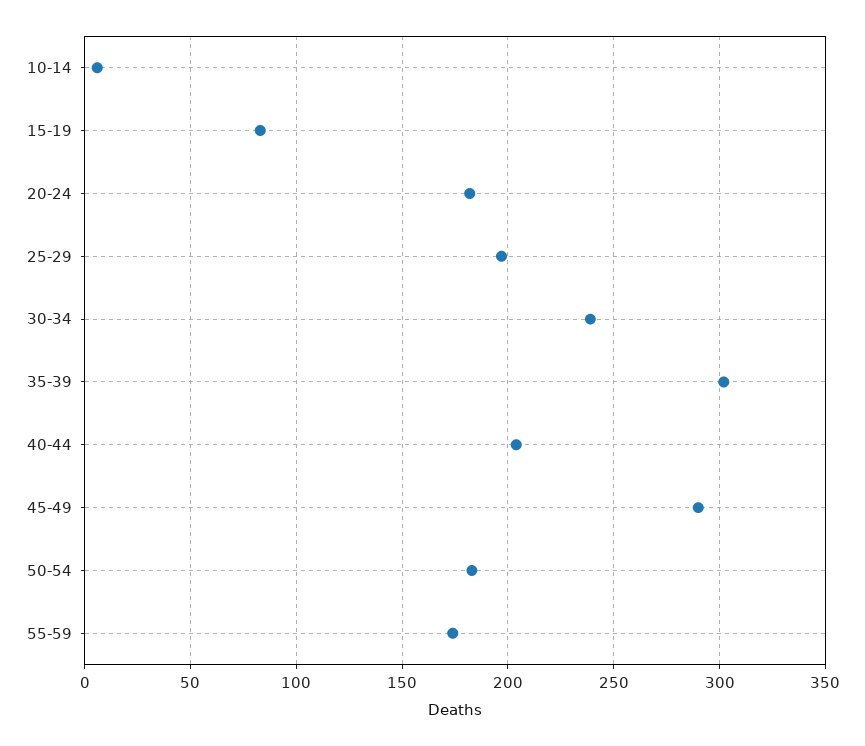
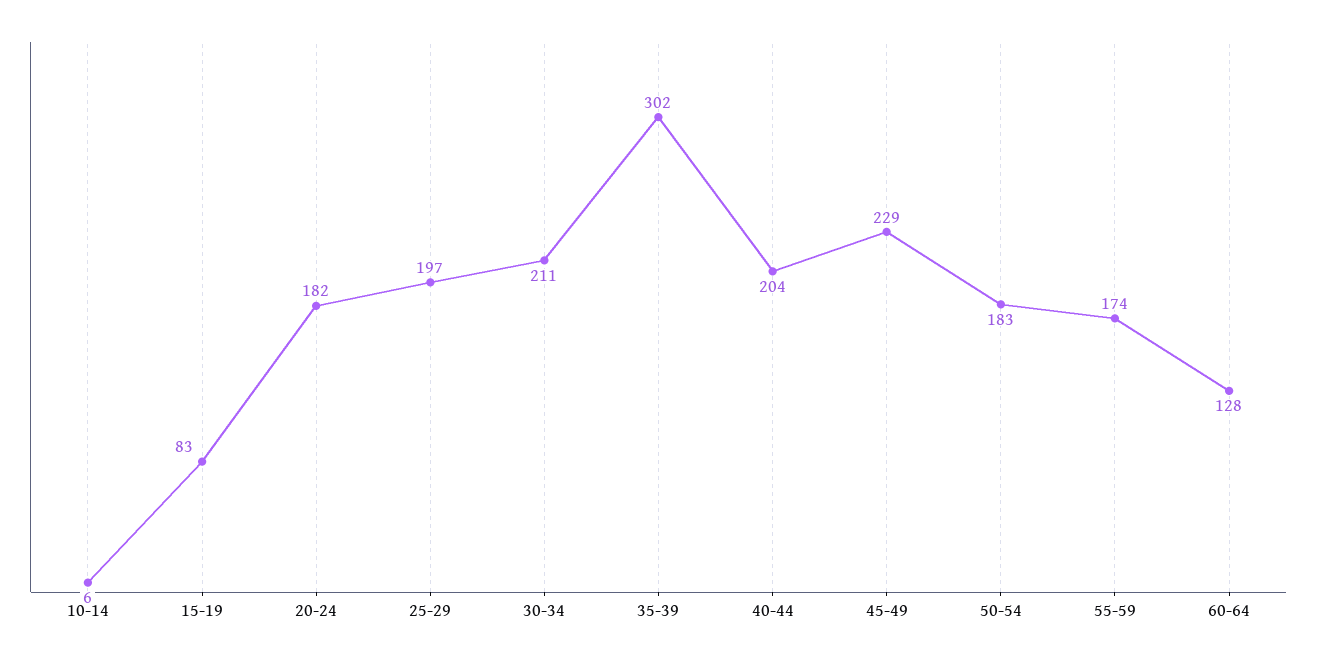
30-34: 240 -> 211
45-49: 290 -> 229
60-64: none -> 128

